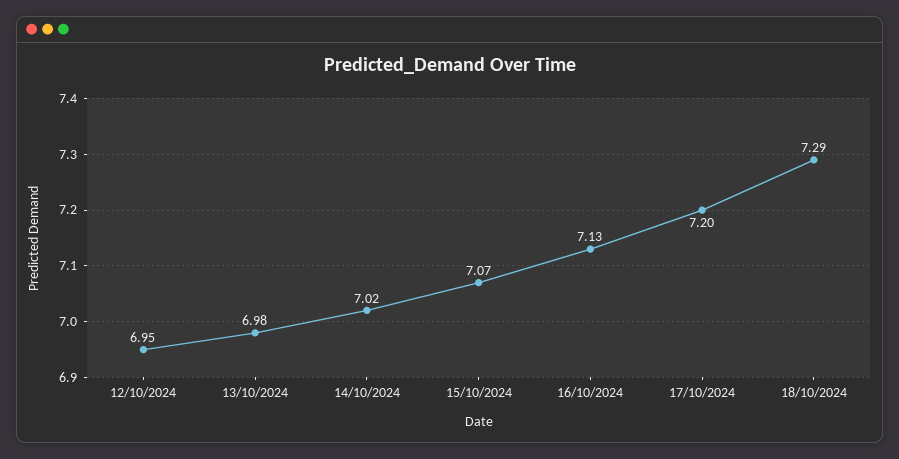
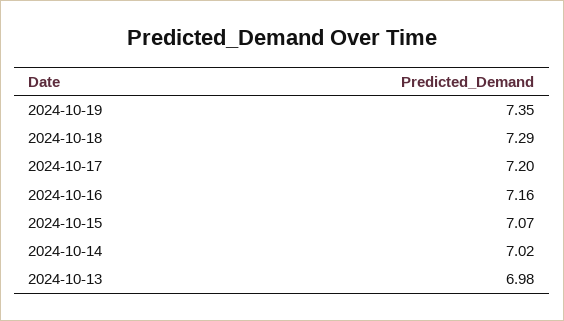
12/10/2024: 6.95 -> none
16/10/2024: 7.13 -> 7.16
2024-10-19: none -> 7.35

